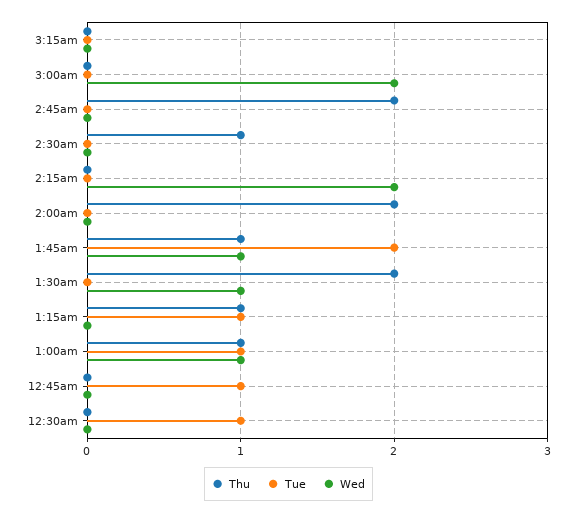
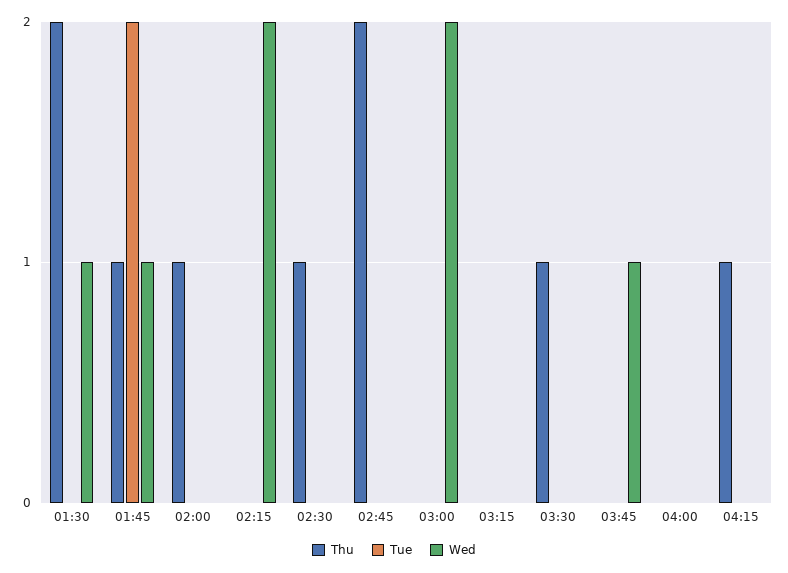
Thu, 2:00am: 2 -> 1
Thu, 1:15am: 1 -> none
Tue, 1:15am: 1 -> none
Wed, 1:15am: 0 -> none
Thu, 1:00am: 1 -> none
Tue, 1:00am: 1 -> none
Wed, 1:00am: 1 -> none
Thu, 12:45am: 0 -> none
Tue, 12:45am: 1 -> none
Wed, 12:45am: 0 -> none
Thu, 12:30am: 0 -> none
Tue, 12:30am: 1 -> none
Wed, 12:30am: 0 -> none
Thu, 03:30: none -> 1
Tue, 03:30: none -> 0
Wed, 03:30: none -> 0
Thu, 03:45: none -> 0
Tue, 03:45: none -> 0
Wed, 03:45: none -> 1
Thu, 04:00: none -> 0
Tue, 04:00: none -> 0
Wed, 04:00: none -> 0
Thu, 04:15: none -> 1
Tue, 04:15: none -> 0
Wed, 04:15: none -> 0

